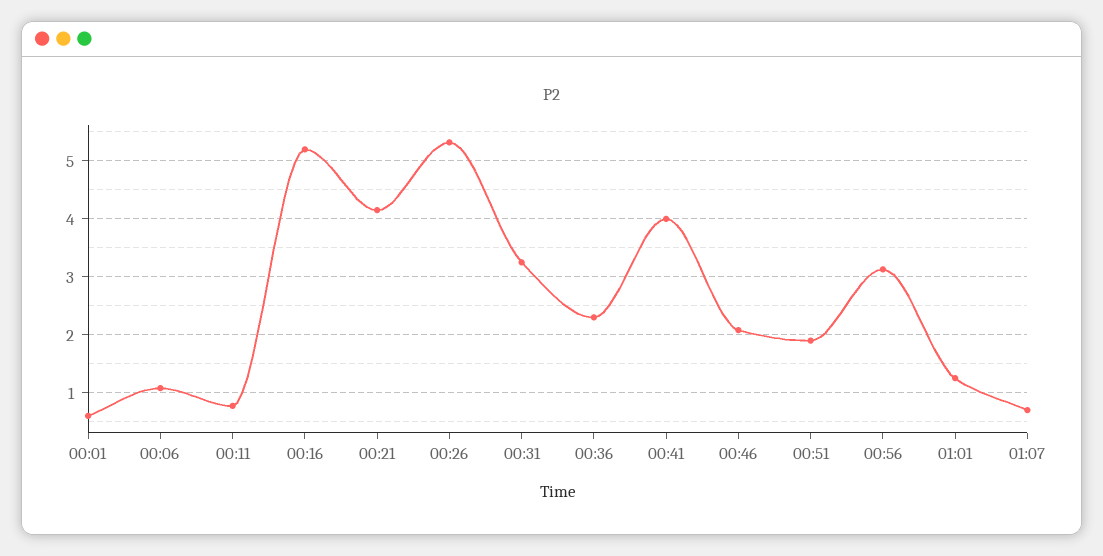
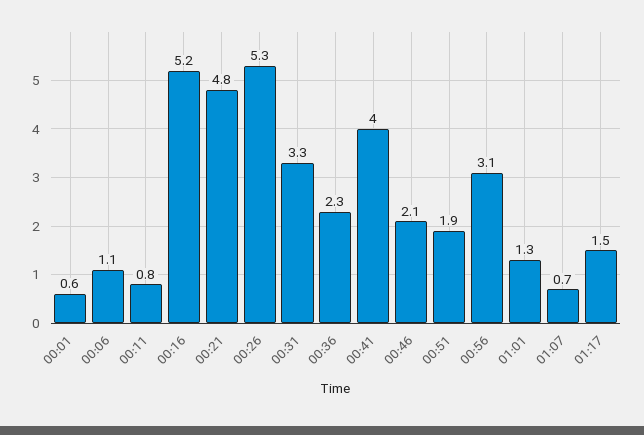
00:21: 4.2 -> 4.8
01:17: none -> 1.5

